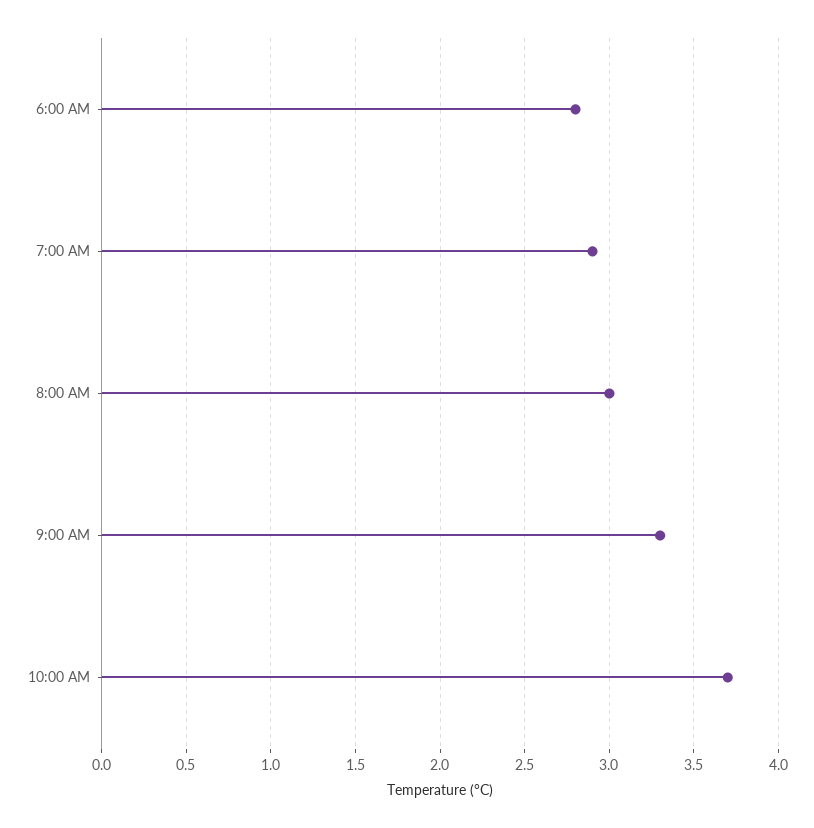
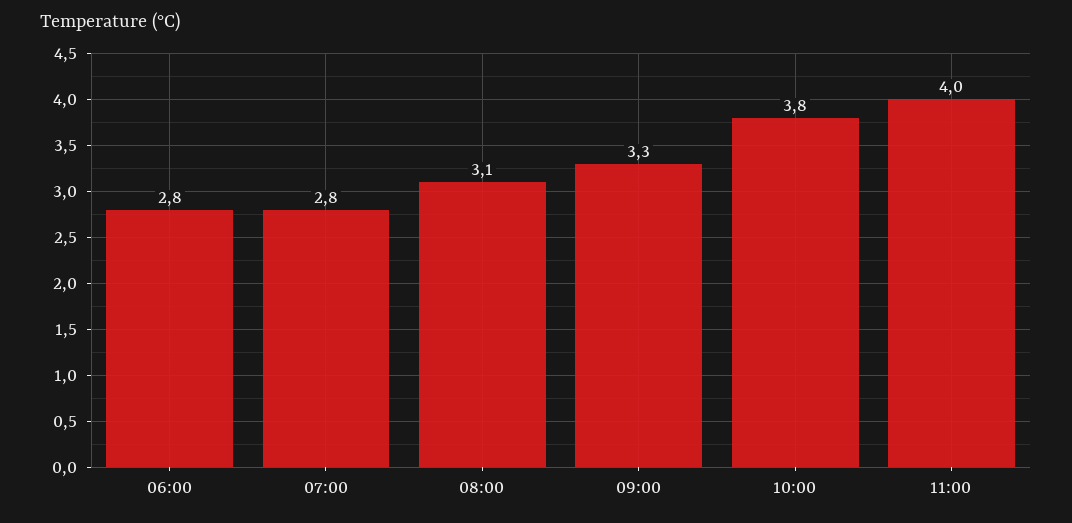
7:00 AM: 2.9 -> 2.8
8:00 AM: 3 -> 3.1
10:00 AM: 3.7 -> 3.8
11:00: none -> 4

